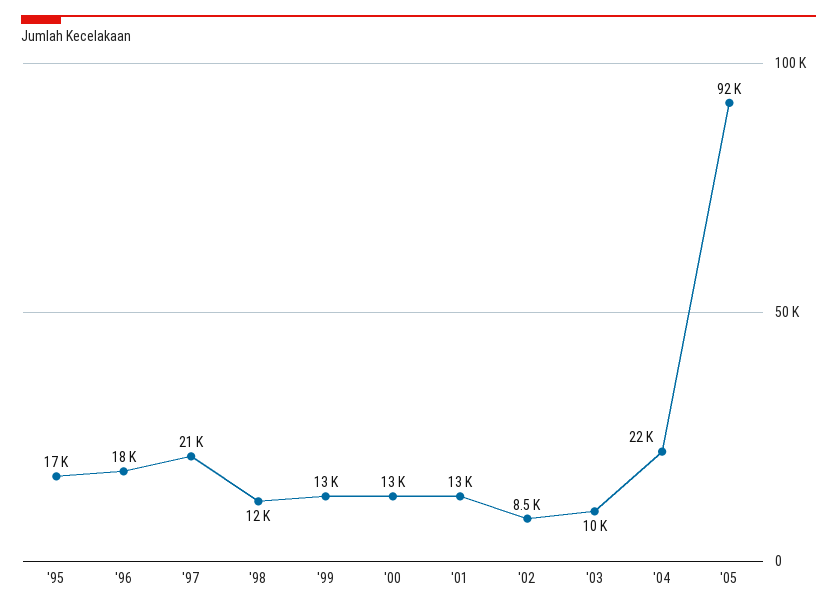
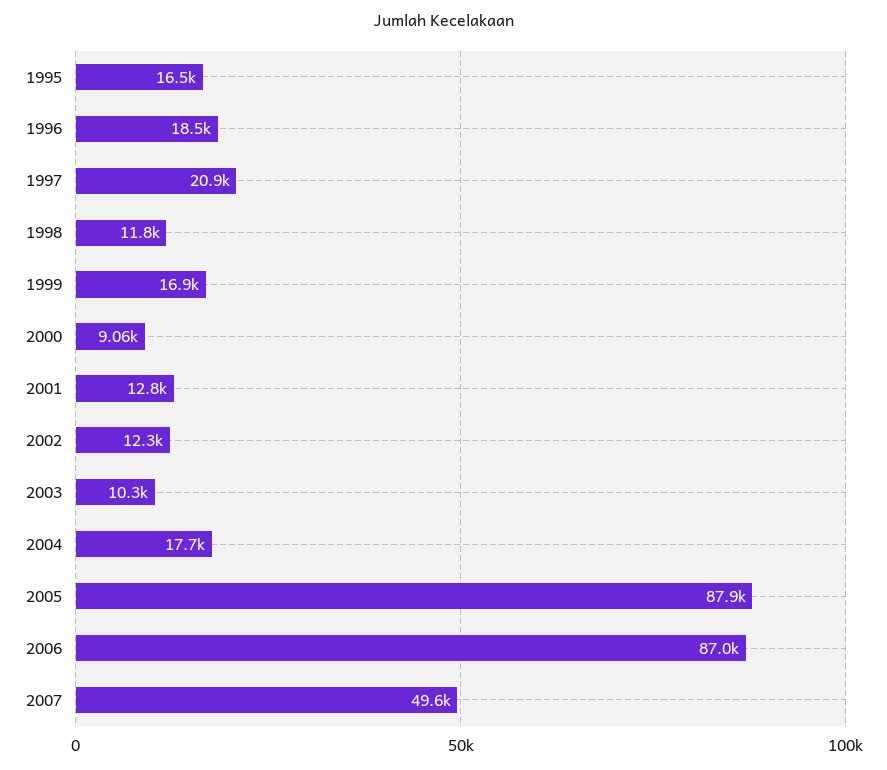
'99: 13000 -> 16900
'00: 13000 -> 9060
'02: 8500 -> 12300
'04: 22000 -> 17700
'05: 92000 -> 87900
2006: none -> 87000
2007: none -> 49600

